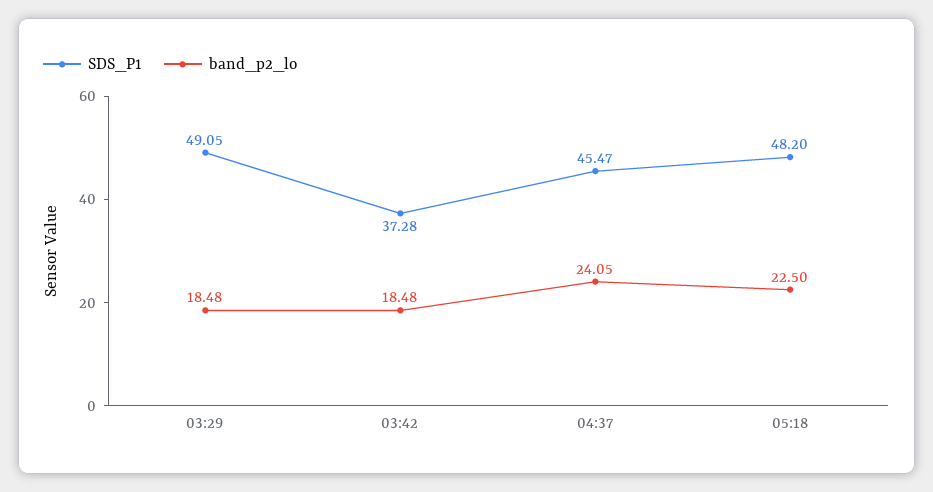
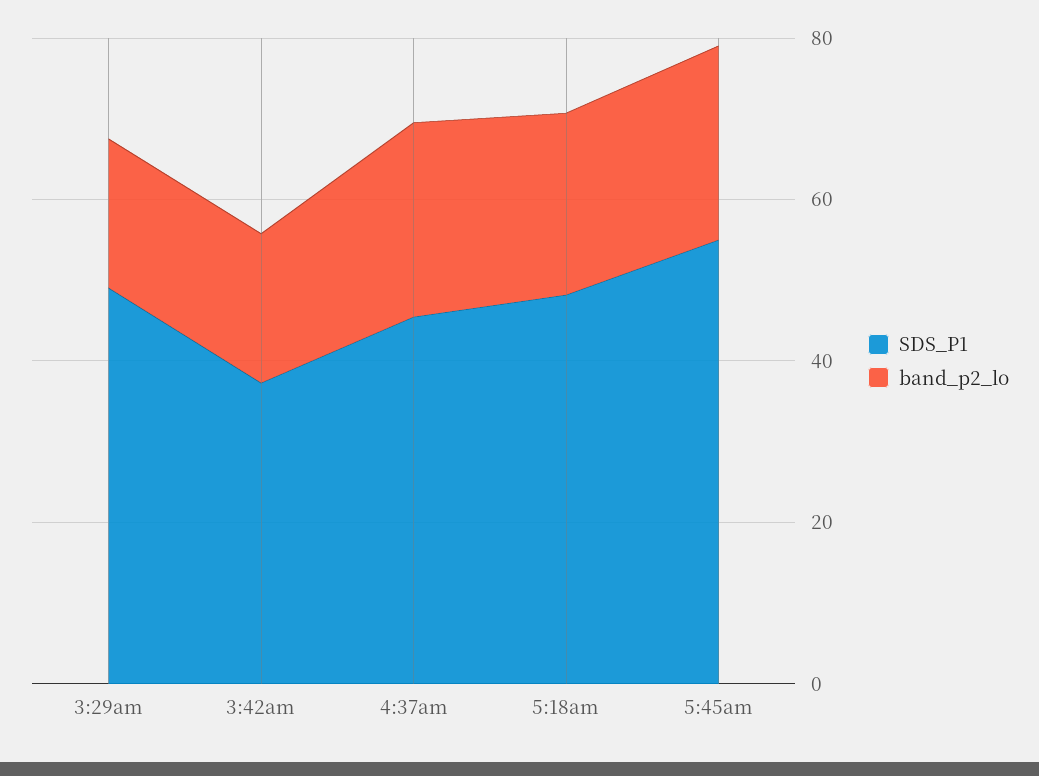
SDS_P1, 5:45am: none -> 55
band_p2_lo, 5:45am: none -> 25

